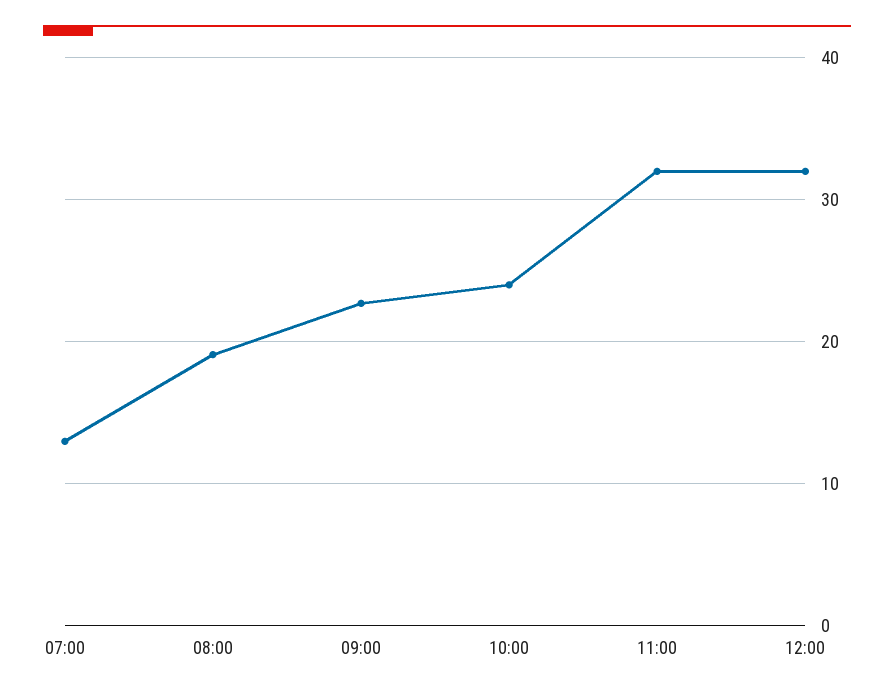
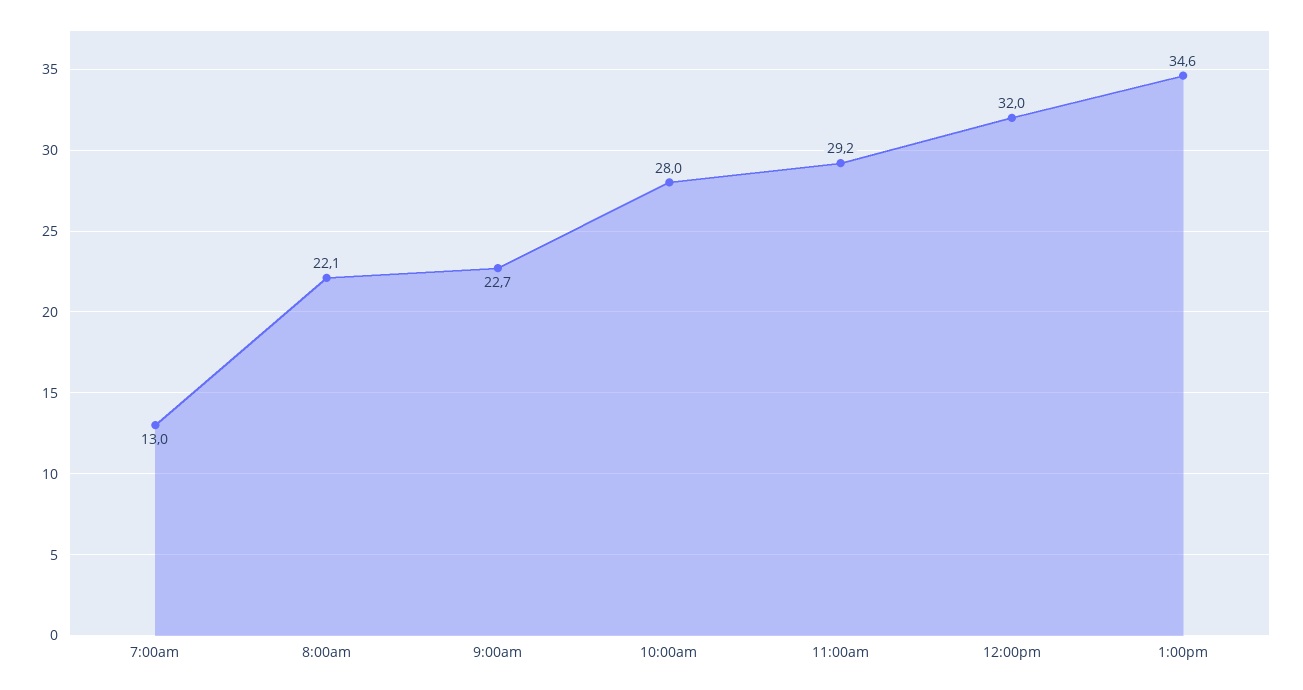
08:00: 19 -> 22.1
10:00: 24 -> 28
11:00: 32 -> 29.2
1:00pm: none -> 34.6

